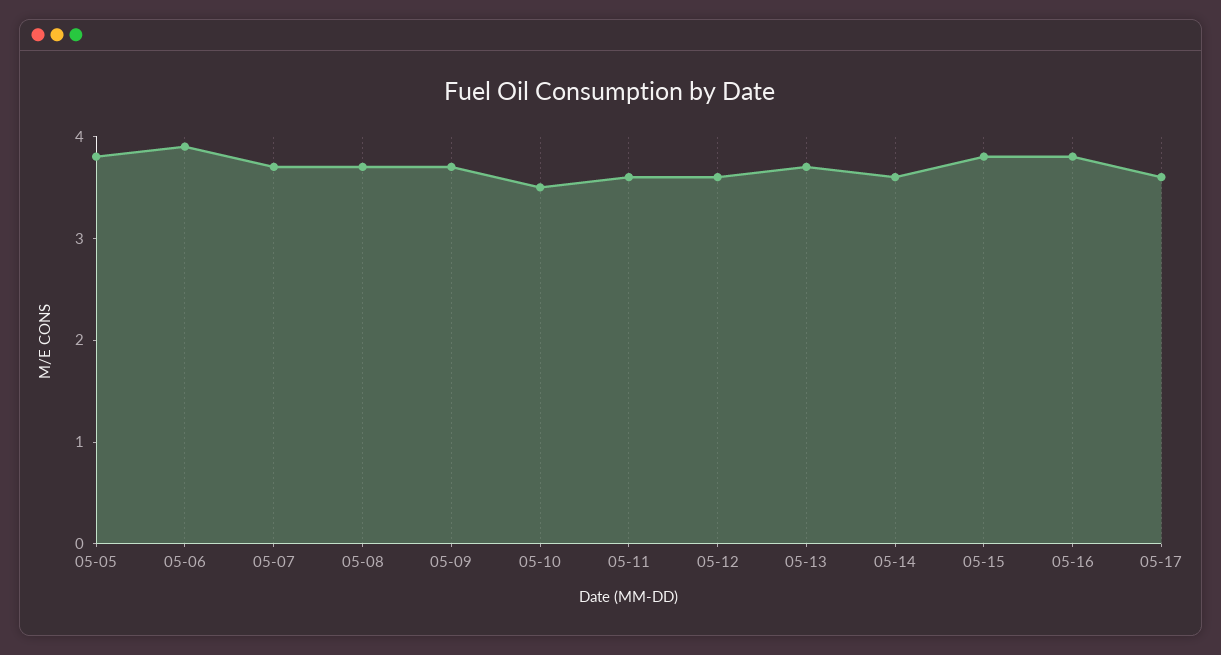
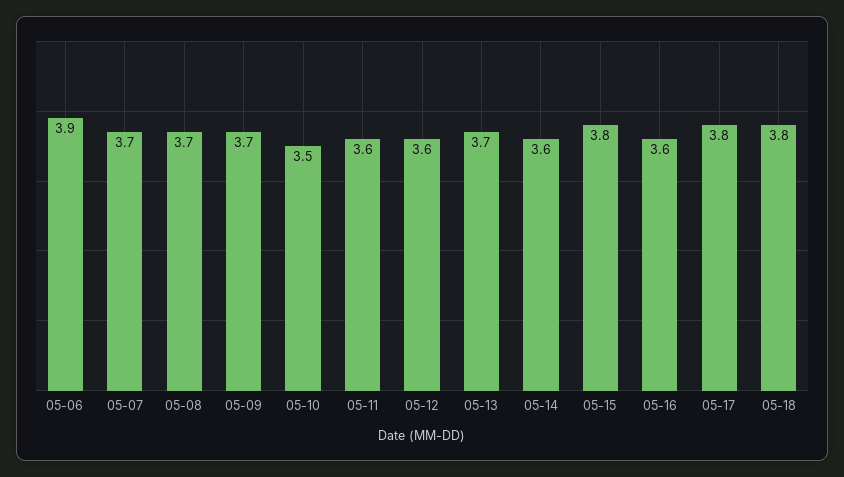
05-05: 3.8 -> none
05-16: 3.8 -> 3.6
05-17: 3.6 -> 3.8
05-18: none -> 3.8

